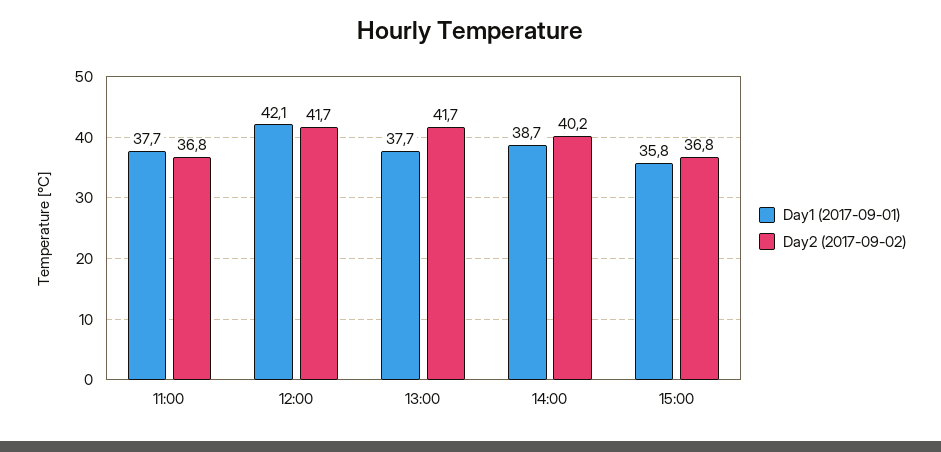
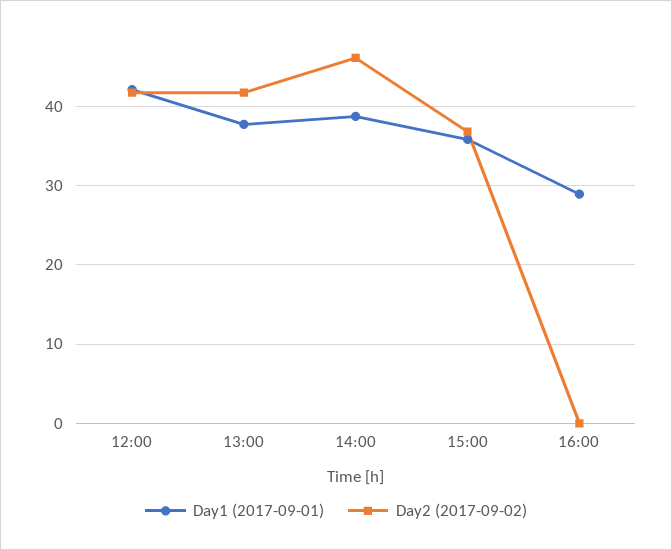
Day1 (2017-09-01), 11:00: 37.7 -> none
Day2 (2017-09-02), 11:00: 36.8 -> none
Day2 (2017-09-02), 14:00: 40.2 -> 46
Day1 (2017-09-01), 16:00: none -> 29
Day2 (2017-09-02), 16:00: none -> 0

